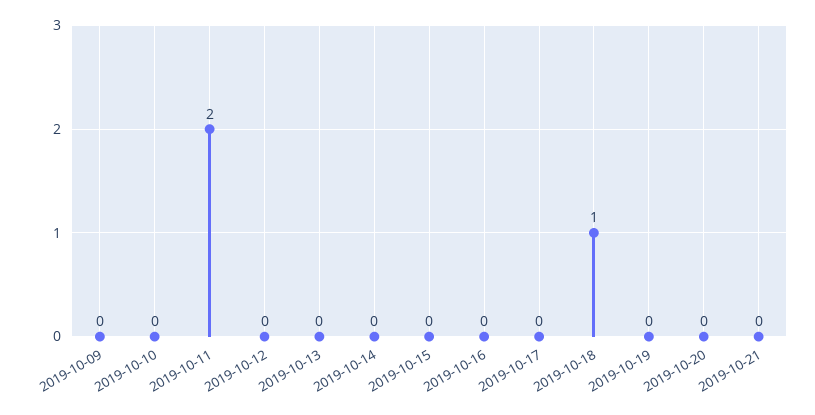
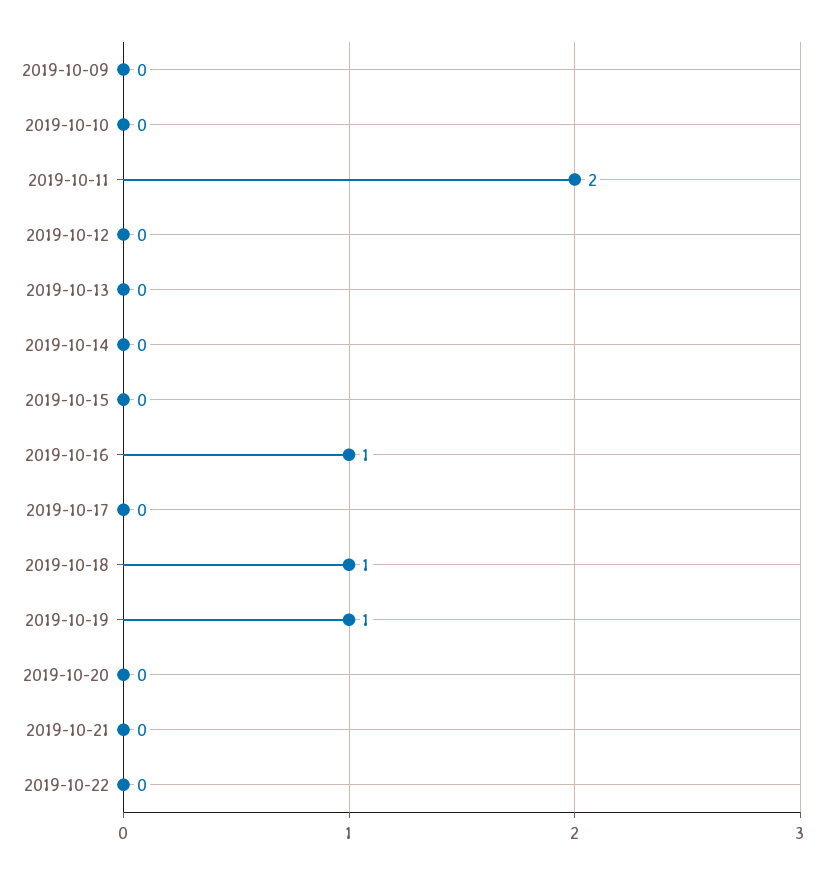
2019-10-16: 0 -> 1
2019-10-19: 0 -> 1
2019-10-22: none -> 0

